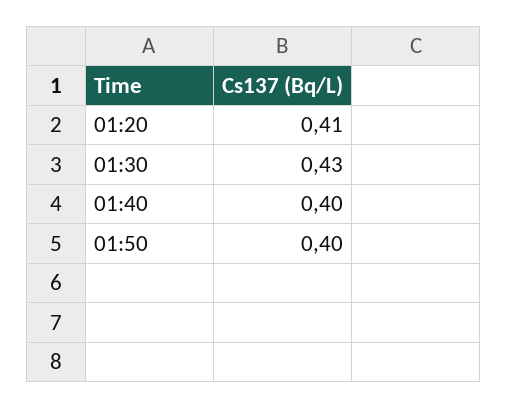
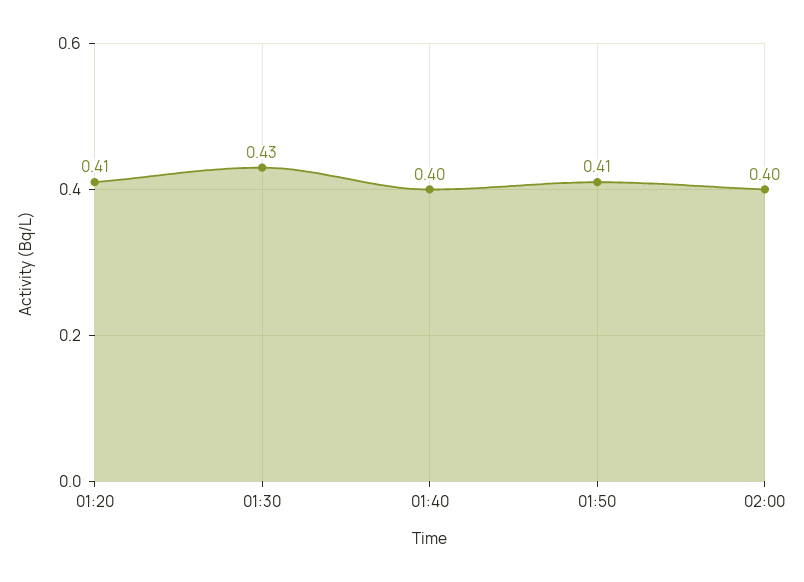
01:50: 0.4 -> 0.41
02:00: none -> 0.4

